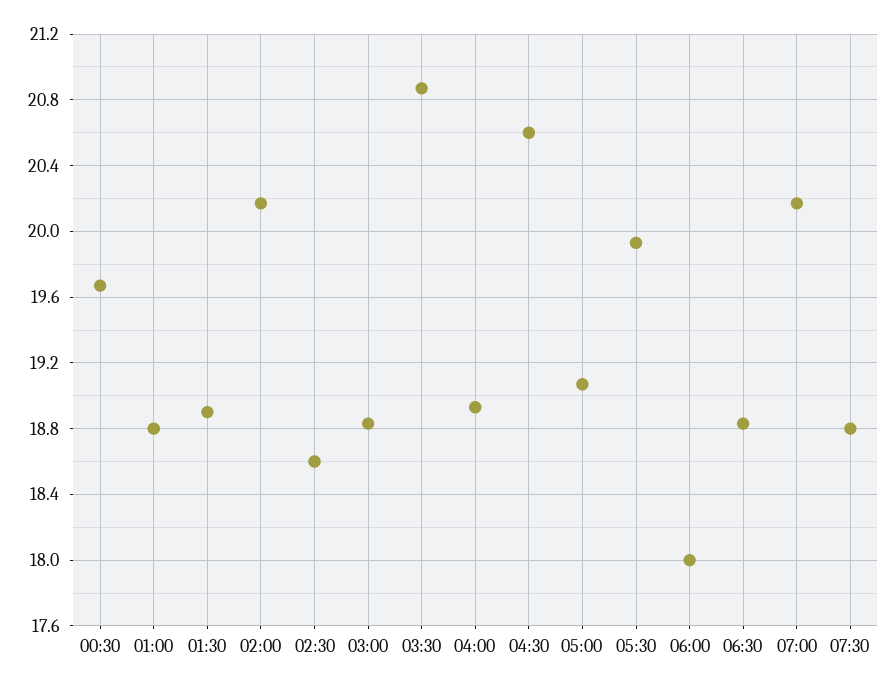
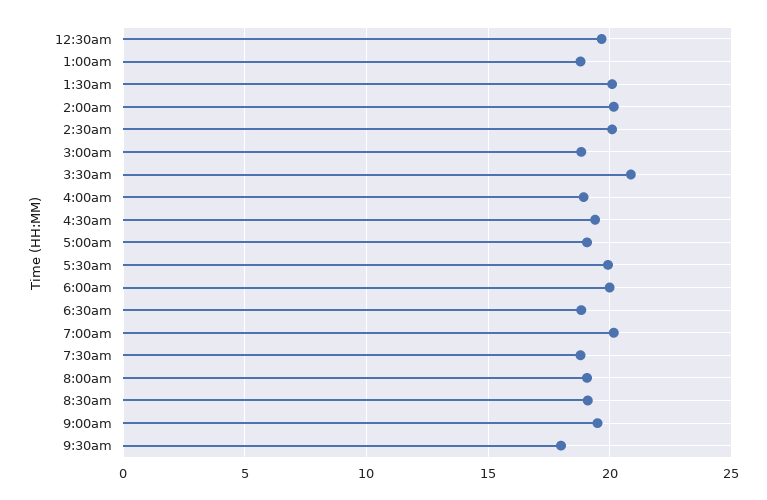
01:30: 18.9 -> 20
02:30: 18.6 -> 20
04:30: 20.6 -> 19.5
06:00: 18 -> 20
8:00am: none -> 19
8:30am: none -> 19
9:00am: none -> 19.5
9:30am: none -> 18

